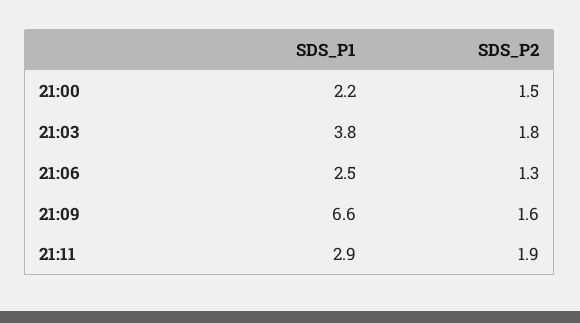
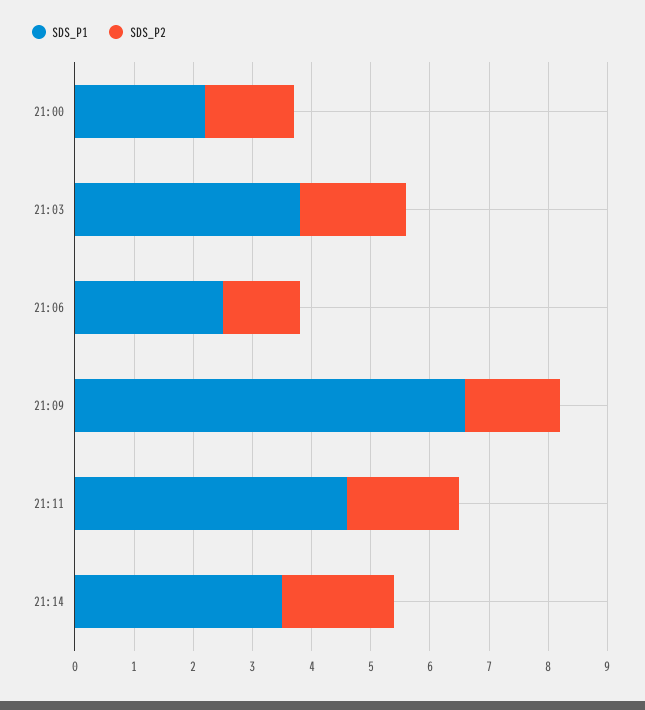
SDS_P1, 21:11: 2.9 -> 4.5
SDS_P1, 21:14: none -> 3.5
SDS_P2, 21:14: none -> 2

